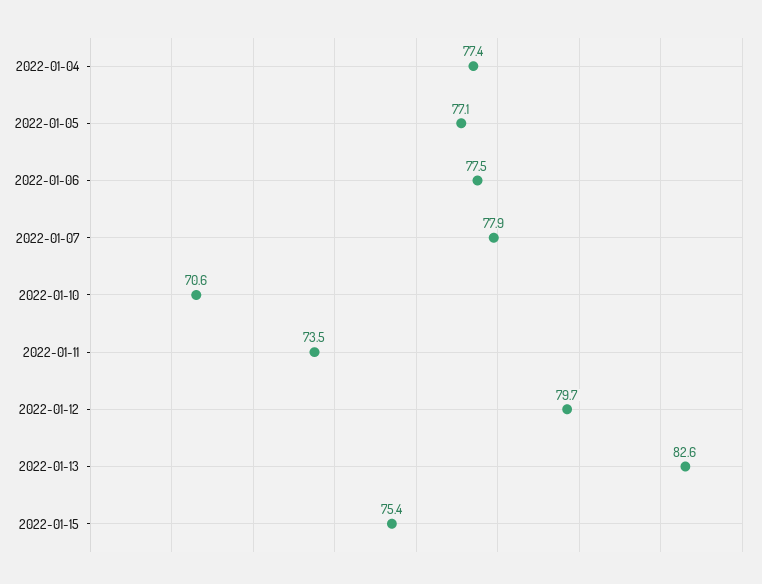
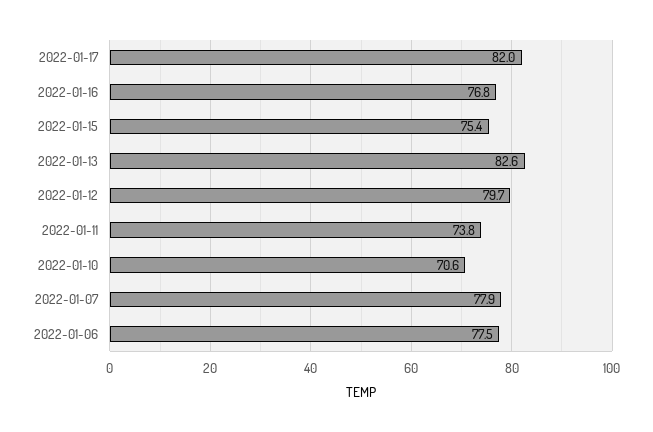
2022-01-04: 77.4 -> none
2022-01-05: 77.1 -> none
2022-01-11: 73.5 -> 73.8
2022-01-17: none -> 82
2022-01-16: none -> 76.8

